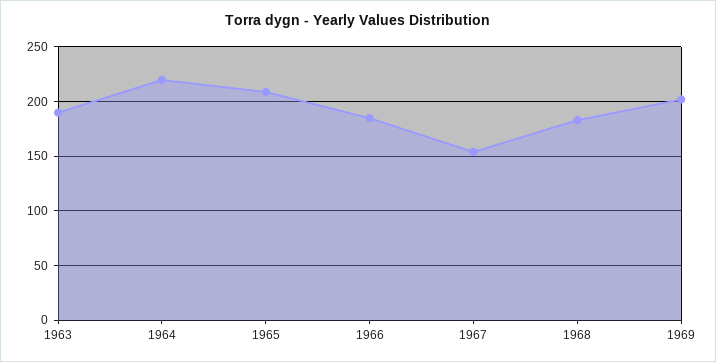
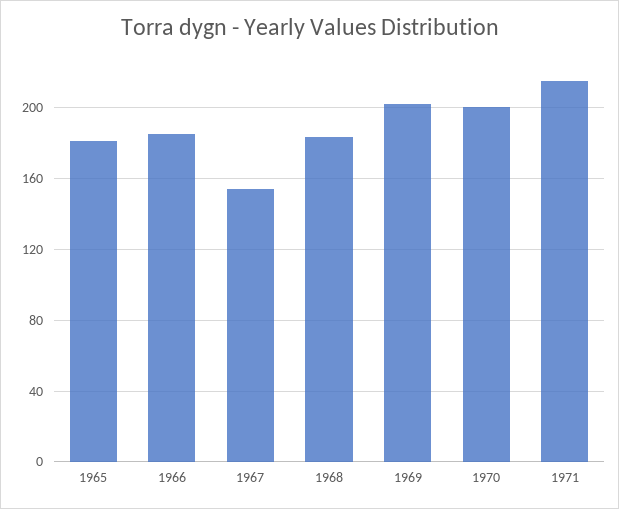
1963: 190 -> none
1964: 220 -> none
1965: 210 -> 180
1970: none -> 200
1971: none -> 215

